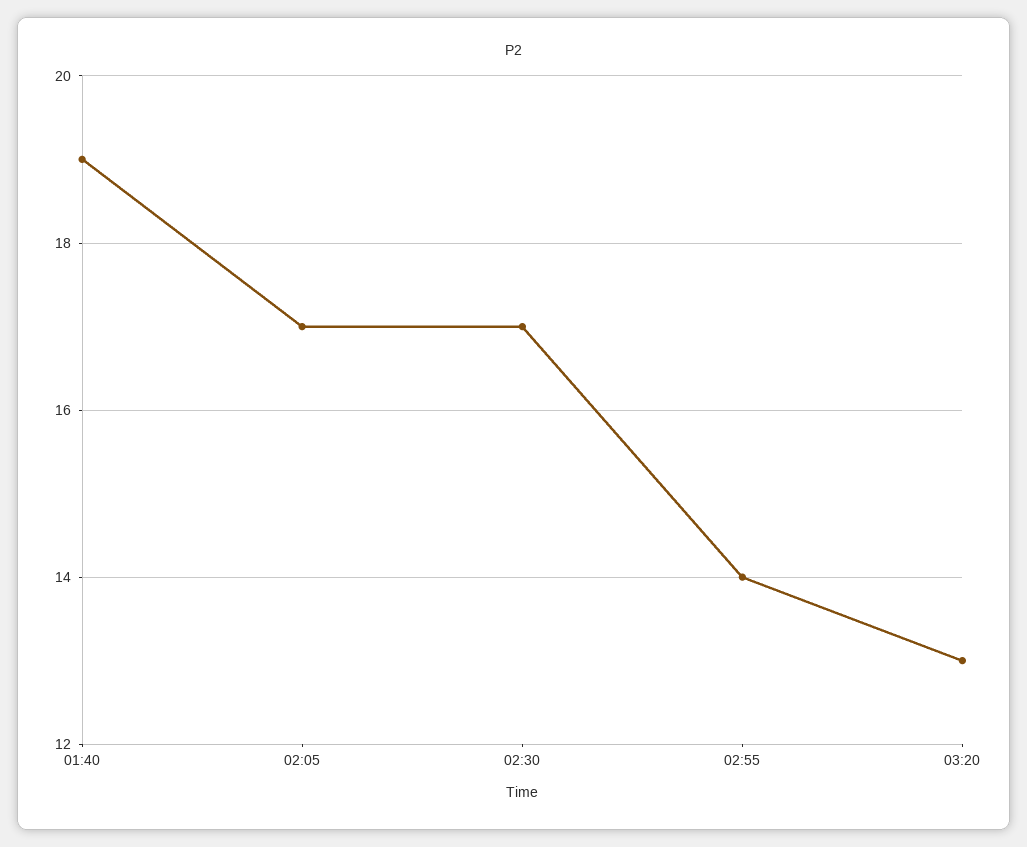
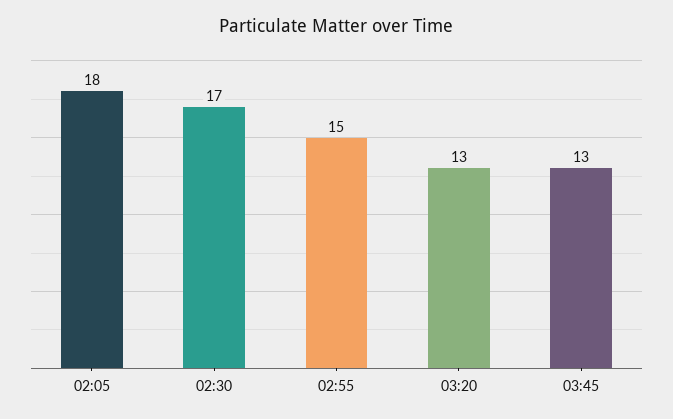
01:40: 19 -> none
02:05: 17 -> 18
02:55: 14 -> 15
03:45: none -> 13

